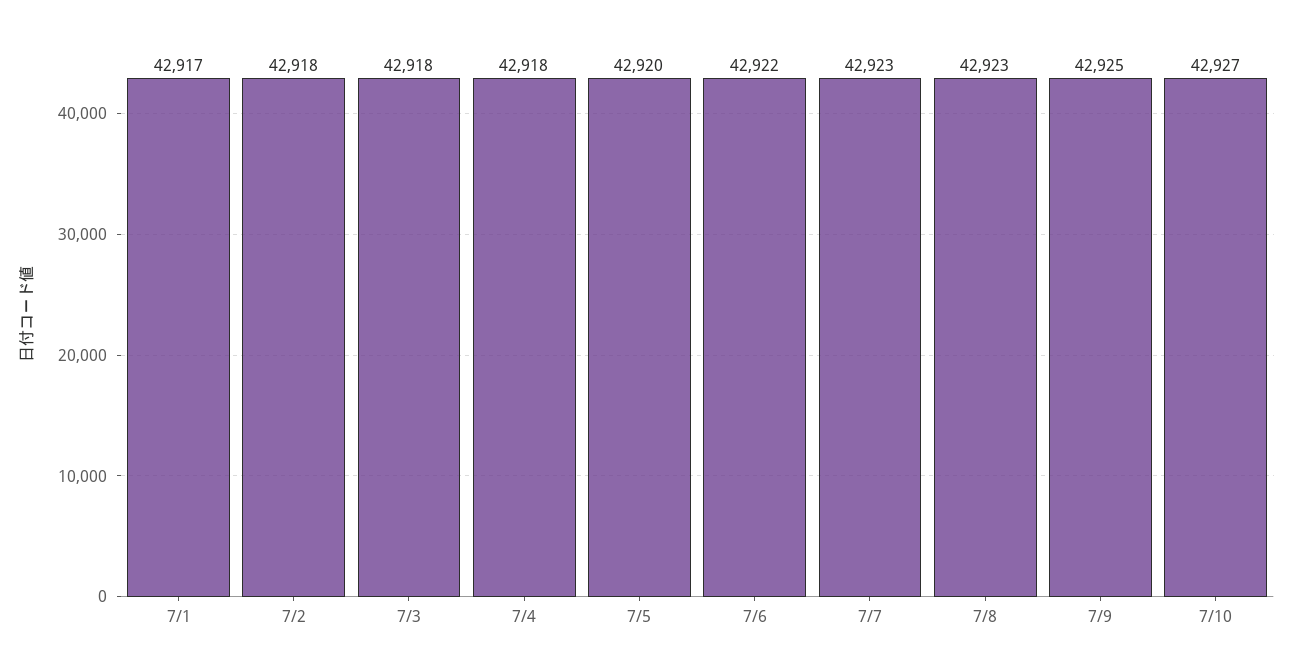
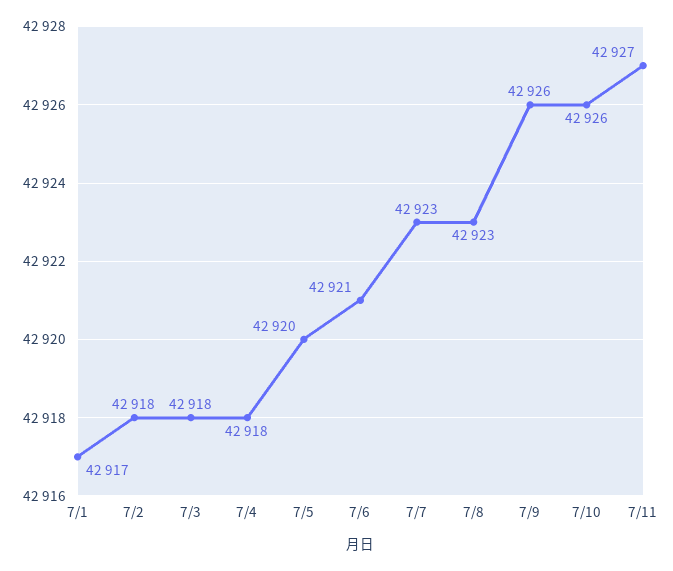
7/6: 42922 -> 42921
7/9: 42925 -> 42926
7/10: 42927 -> 42926
7/11: none -> 42927

